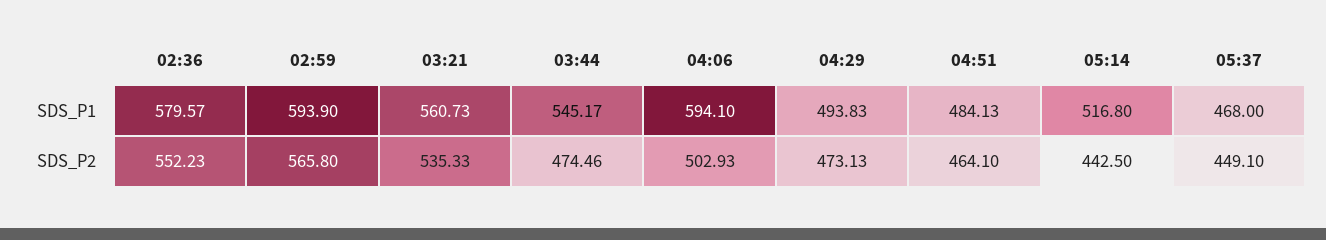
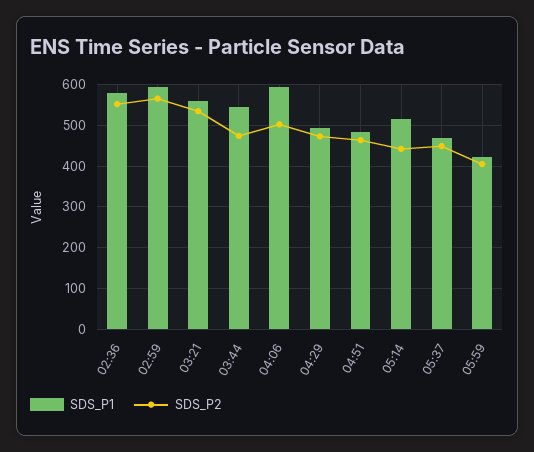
SDS_P1, 05:59: none -> 420
SDS_P2, 05:59: none -> 400

